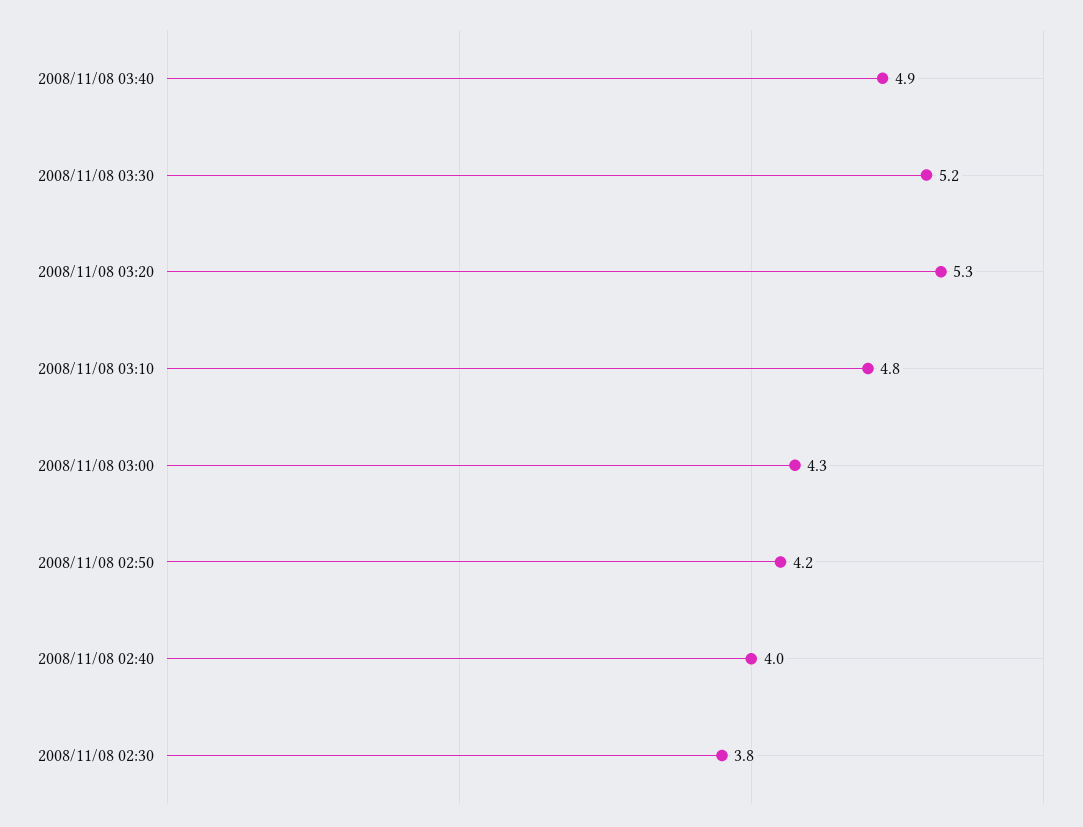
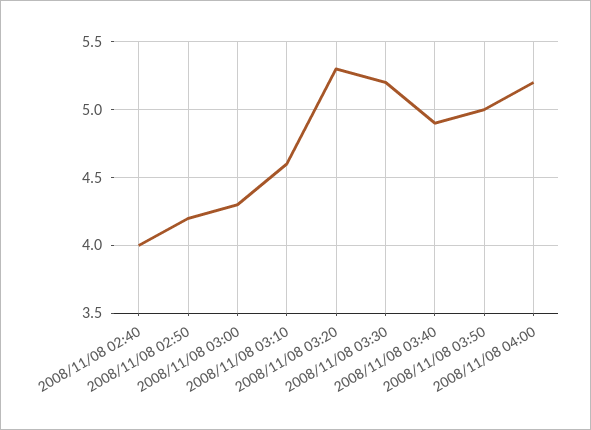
2008/11/08 03:10: 4.8 -> 4.6
2008/11/08 02:30: 3.8 -> none
2008/11/08 03:50: none -> 5
2008/11/08 04:00: none -> 5.2

